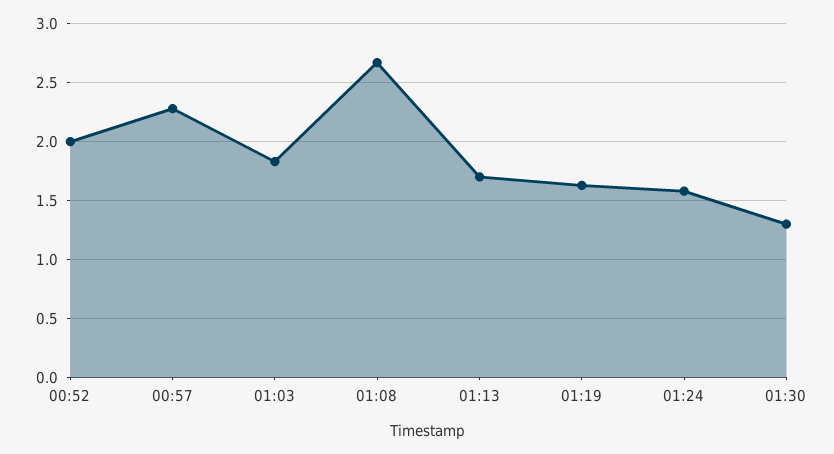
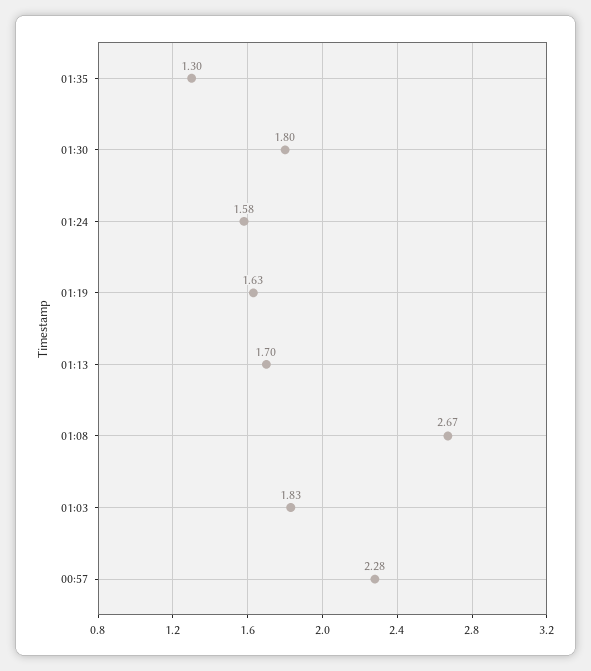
00:52: 2 -> none
01:30: 1.3 -> 1.8
01:35: none -> 1.3

